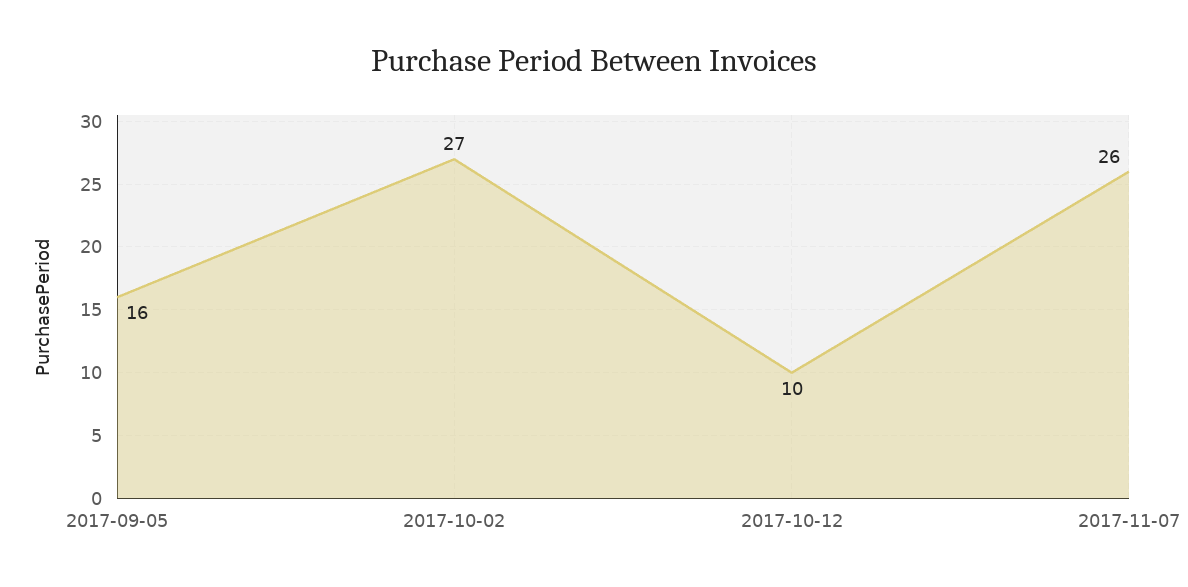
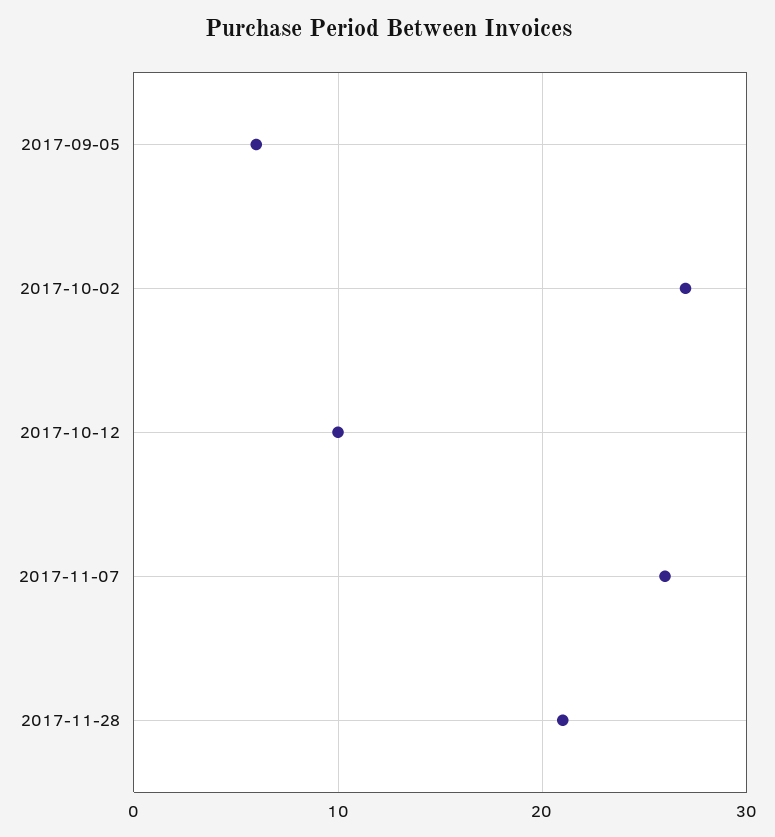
2017-09-05: 16 -> 6
2017-11-28: none -> 21

